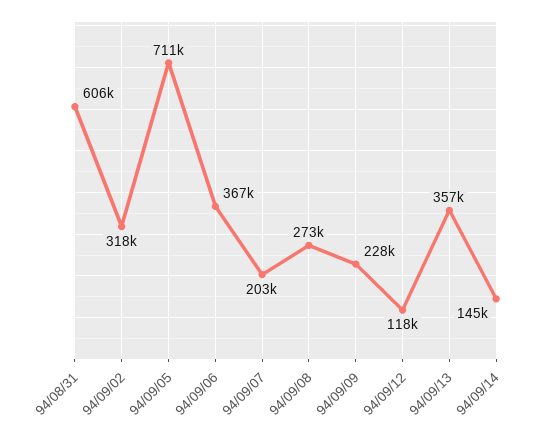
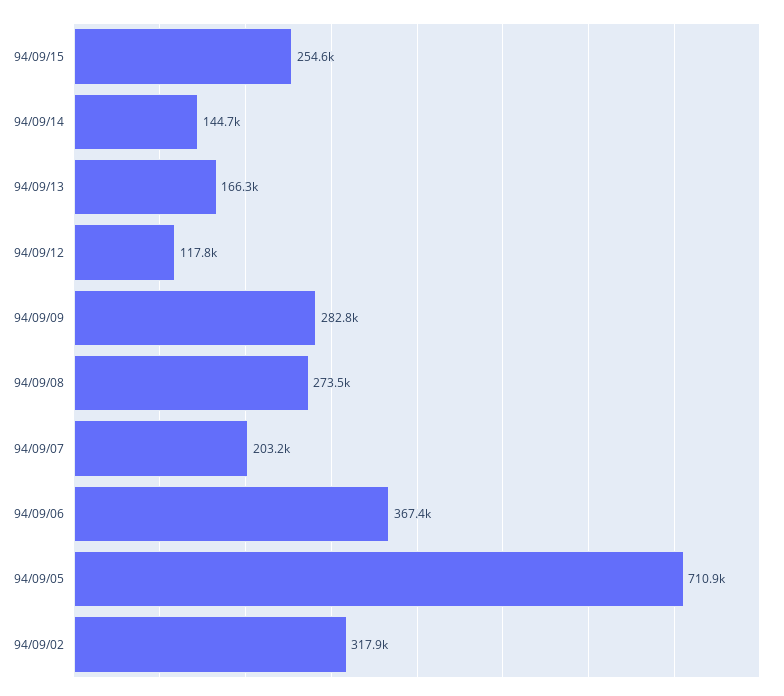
94/08/31: 606000 -> none
94/09/09: 228000 -> 282800
94/09/13: 357000 -> 166300
94/09/15: none -> 254600

